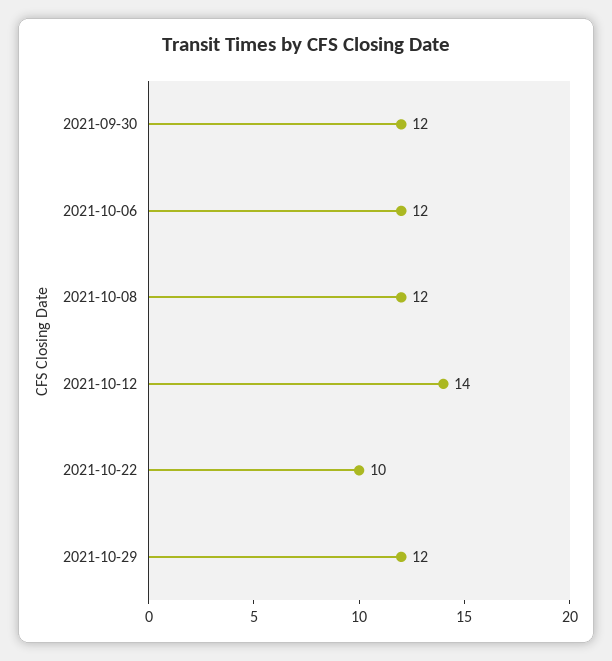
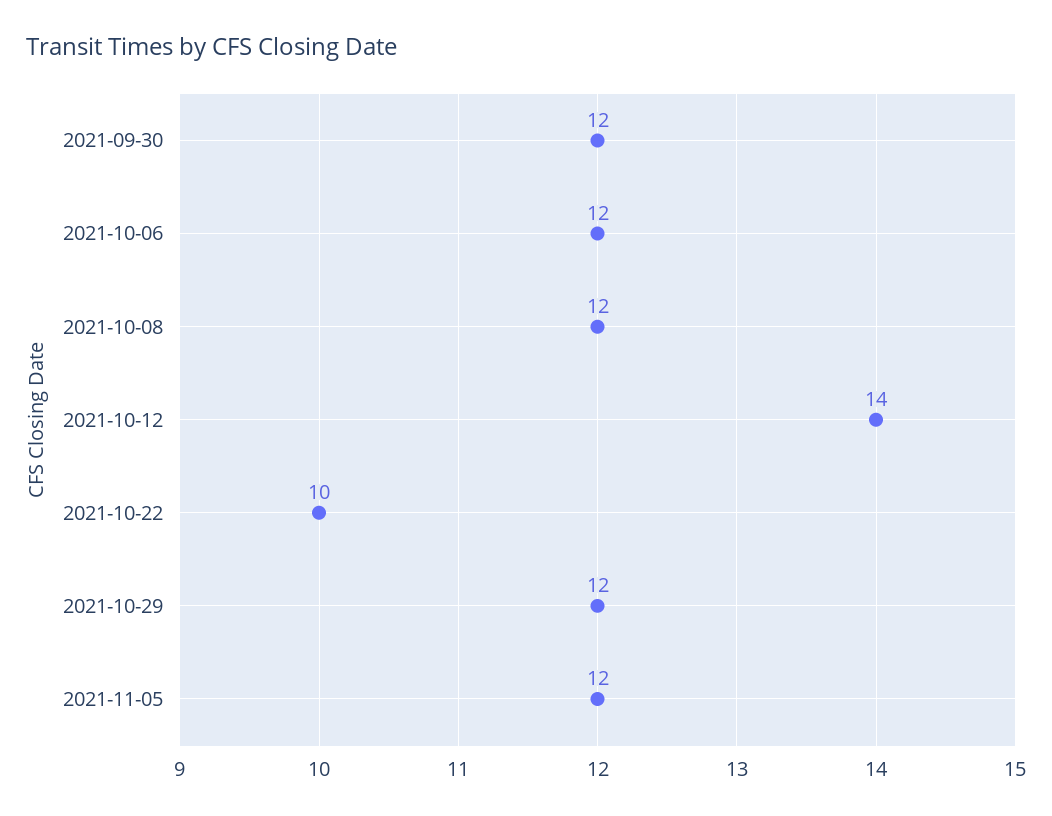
2021-11-05: none -> 12

